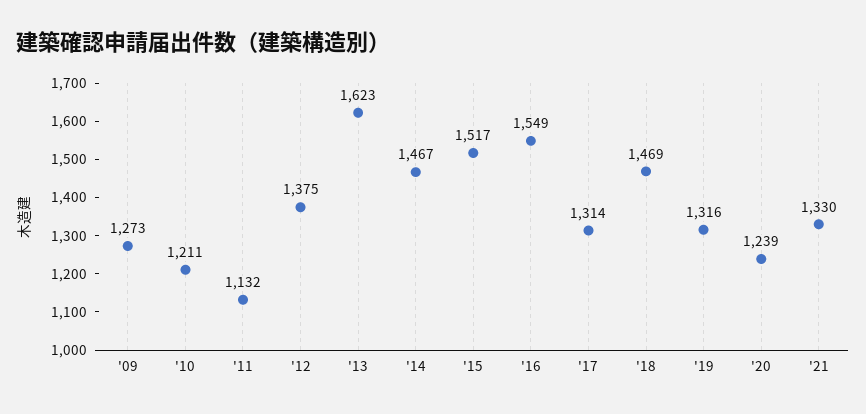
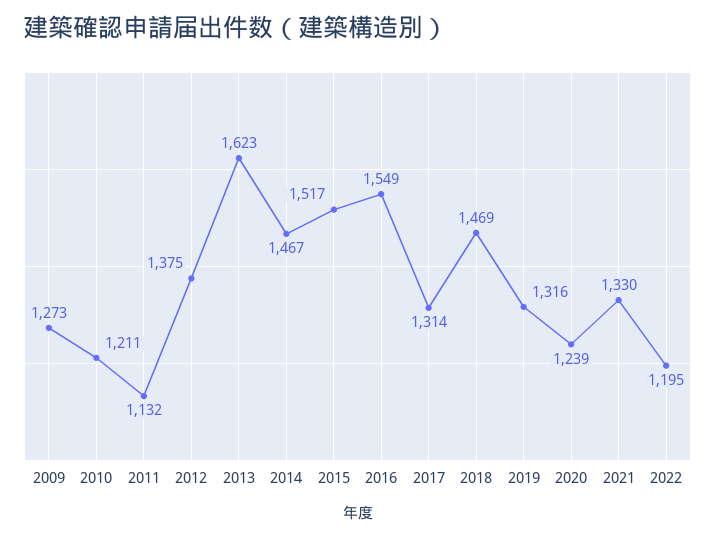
2022: none -> 1195

